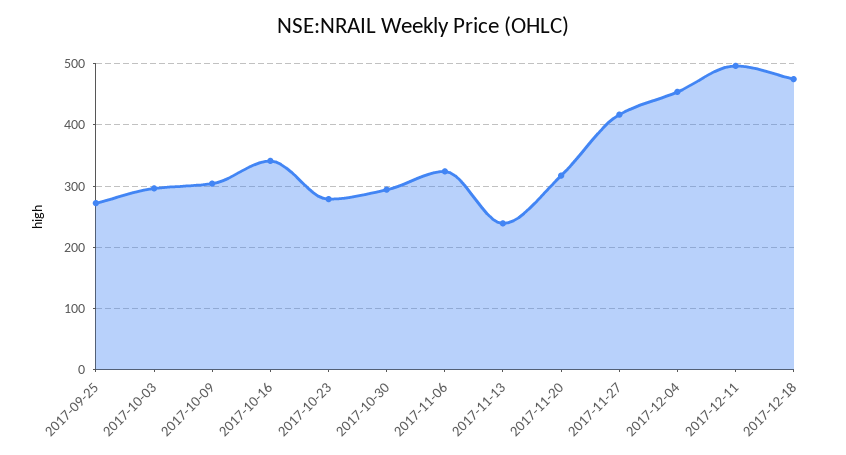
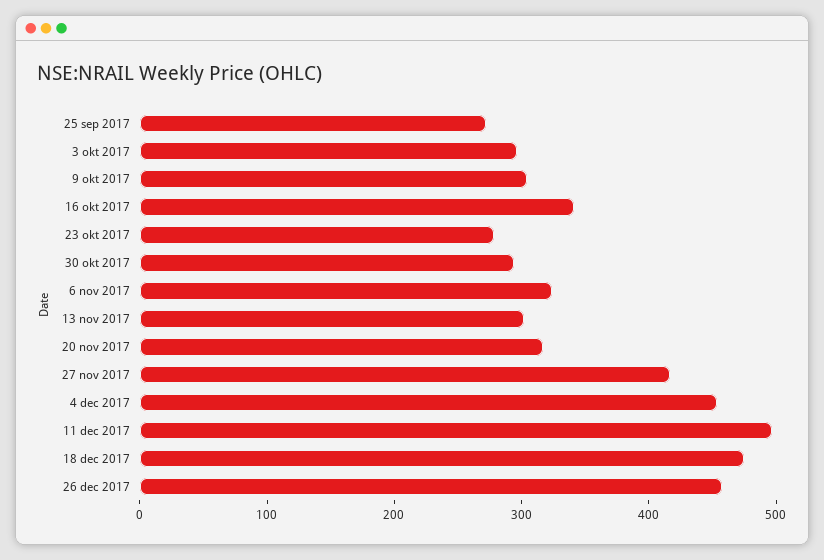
2017-11-13: 240 -> 300
26 dec 2017: none -> 460

